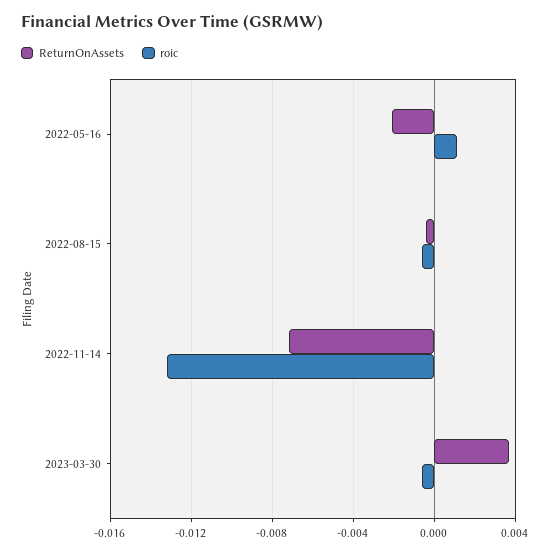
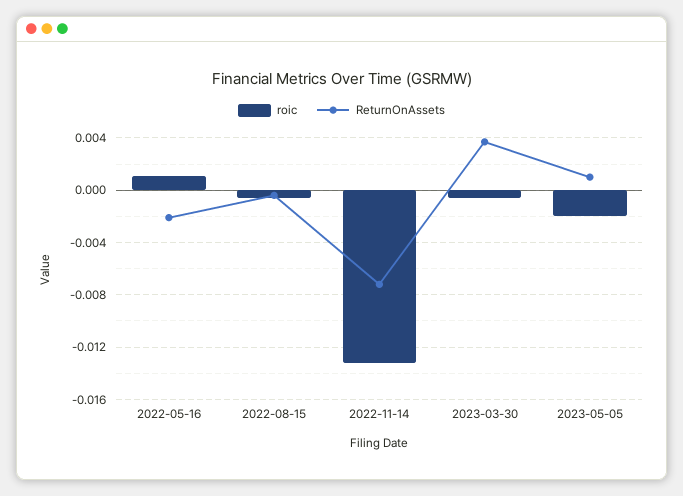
roic, 2023-05-05: none -> -0.002
ReturnOnAssets, 2023-05-05: none -> 0.001

